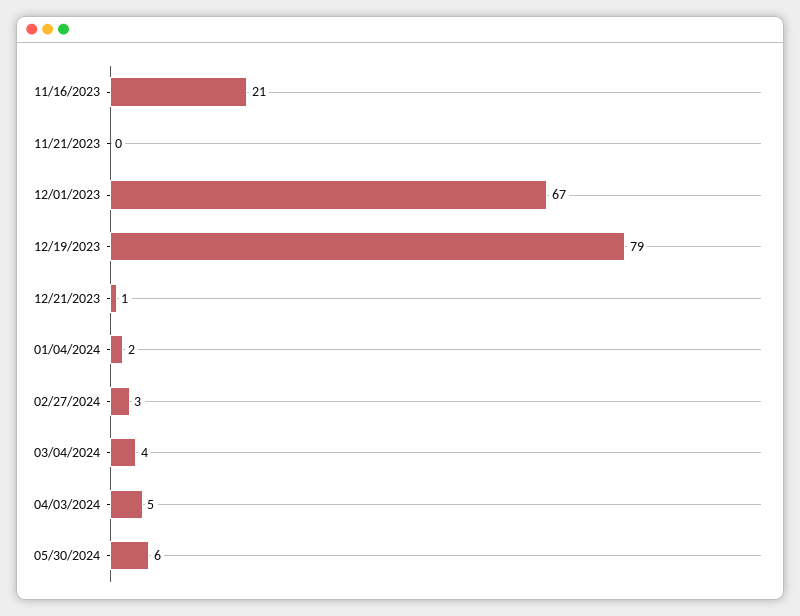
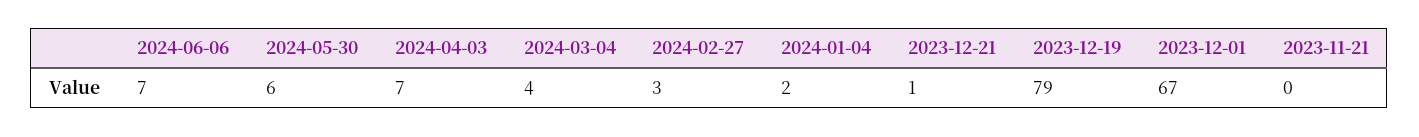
11/16/2023: 21 -> none
04/03/2024: 5 -> 7
2024-06-06: none -> 7

